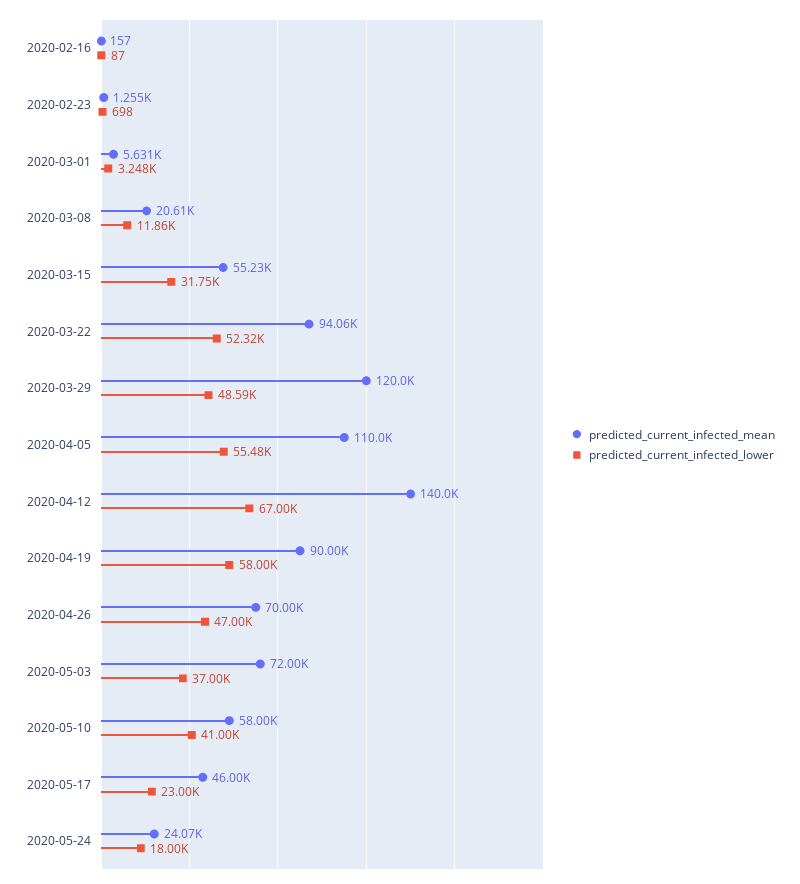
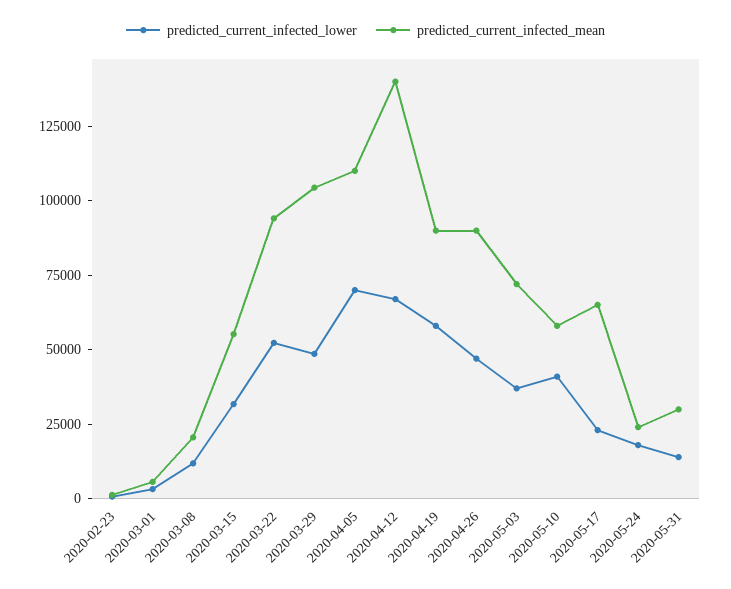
predicted_current_infected_mean, 2020-02-16: 157 -> none
predicted_current_infected_lower, 2020-02-16: 87 -> none
predicted_current_infected_mean, 2020-03-29: 120000 -> 105000
predicted_current_infected_lower, 2020-04-05: 55480 -> 70000
predicted_current_infected_mean, 2020-04-26: 70000 -> 90000
predicted_current_infected_mean, 2020-05-17: 46000 -> 65000
predicted_current_infected_lower, 2020-05-31: none -> 15000
predicted_current_infected_mean, 2020-05-31: none -> 30000

